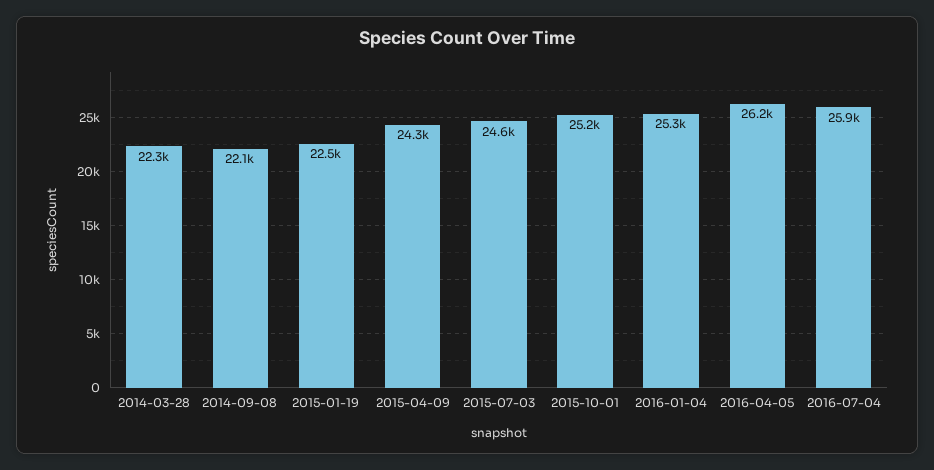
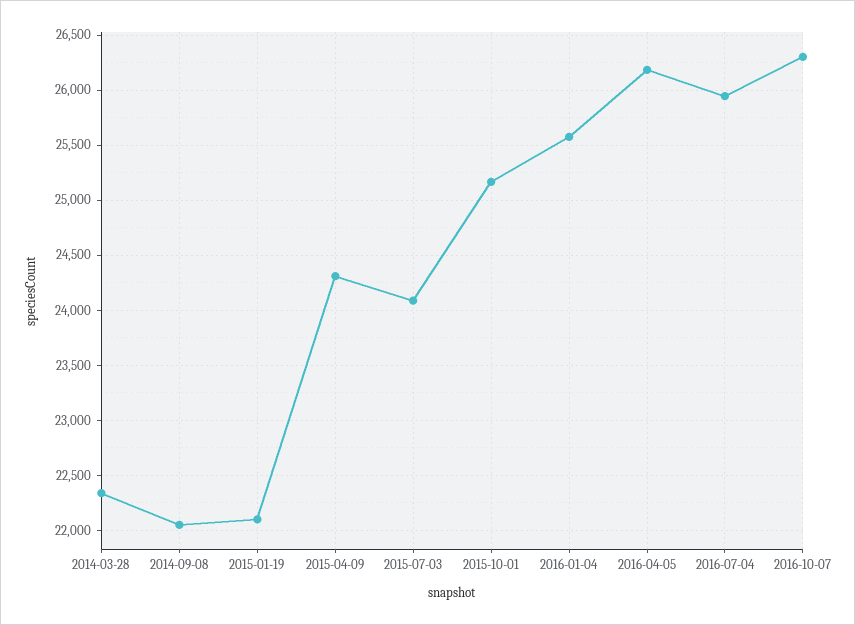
2015-01-19: 22500 -> 22100
2015-07-03: 24600 -> 24100
2016-01-04: 25300 -> 25600
2016-10-07: none -> 26300

